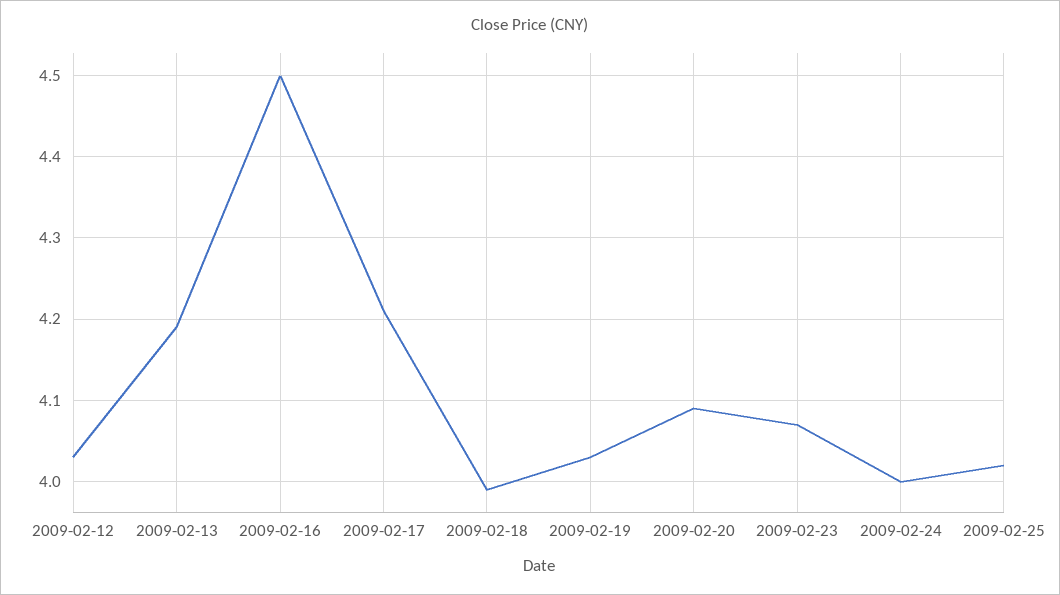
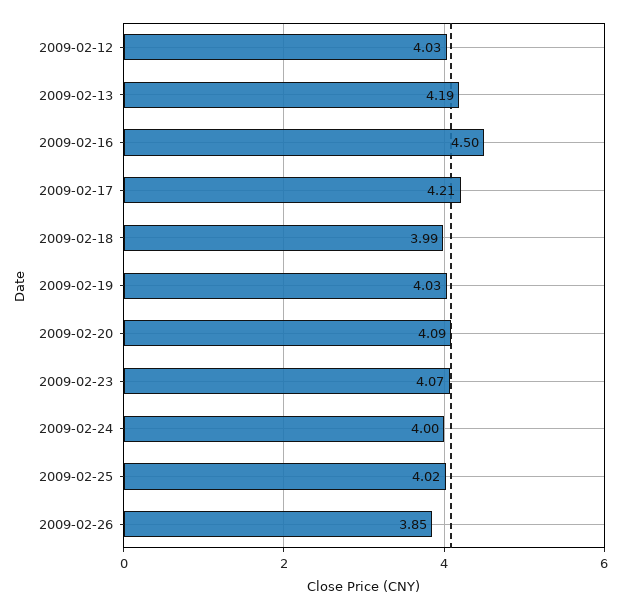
2009-02-26: none -> 3.85

